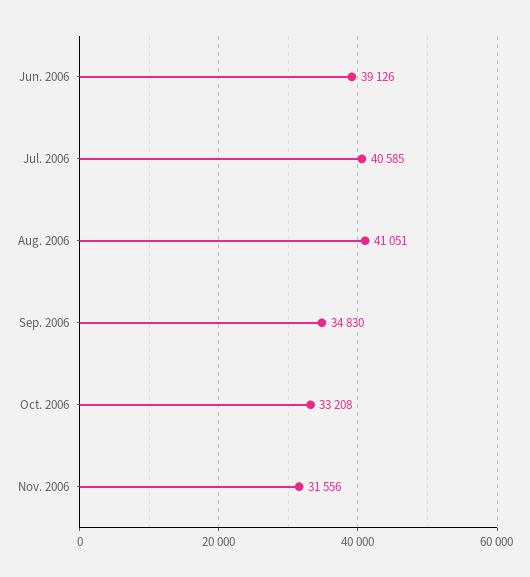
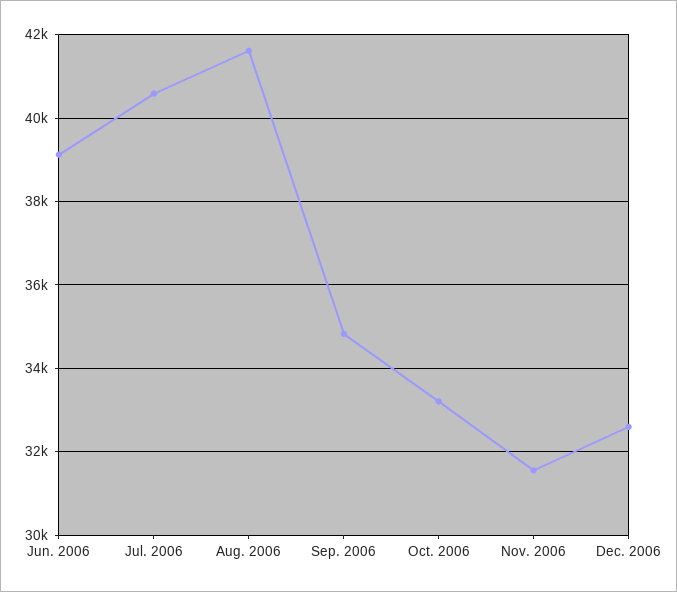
Aug. 2006: 41051 -> 41600
Dec. 2006: none -> 32600

